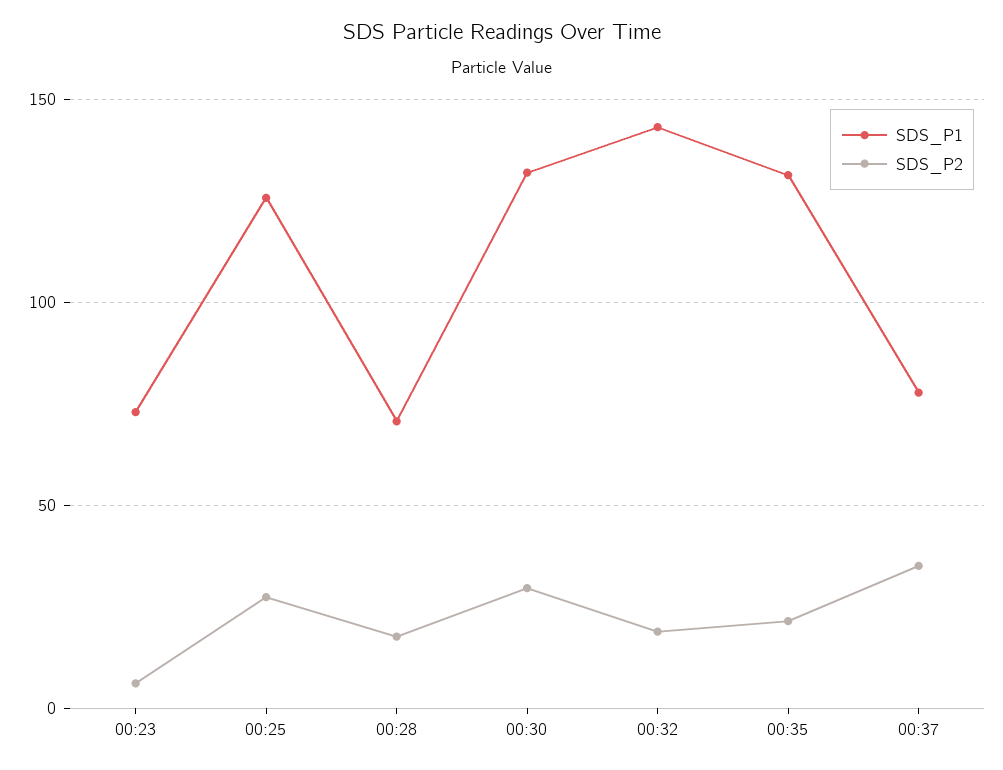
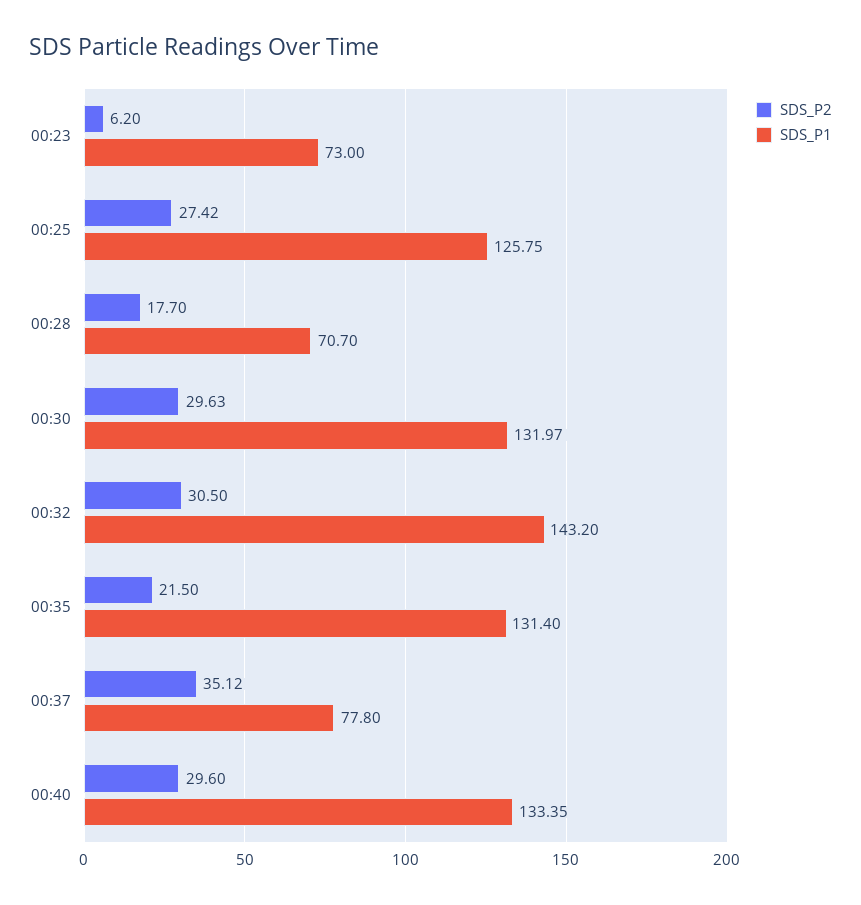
SDS_P2, 00:32: 20 -> 30.5
SDS_P2, 00:40: none -> 29.6
SDS_P1, 00:40: none -> 133.35

